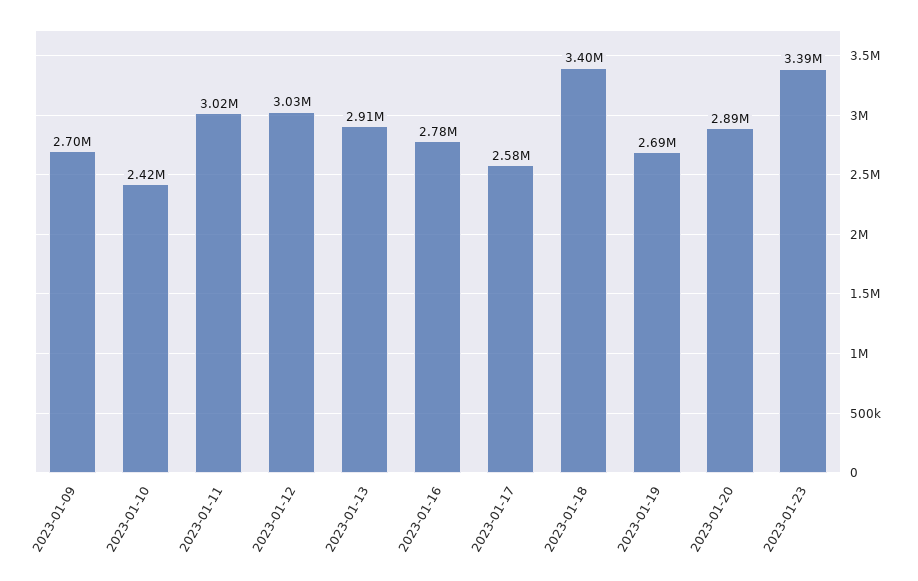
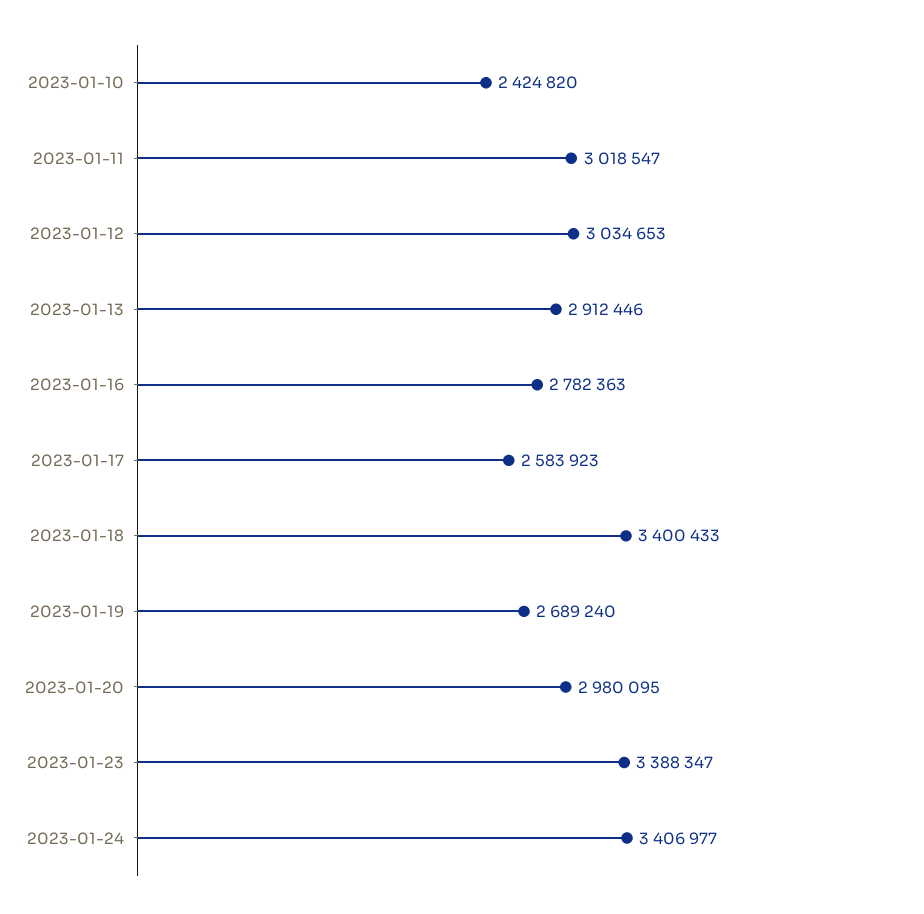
2023-01-09: 2700000 -> none
2023-01-20: 2890000 -> 2980095
2023-01-24: none -> 3406977

